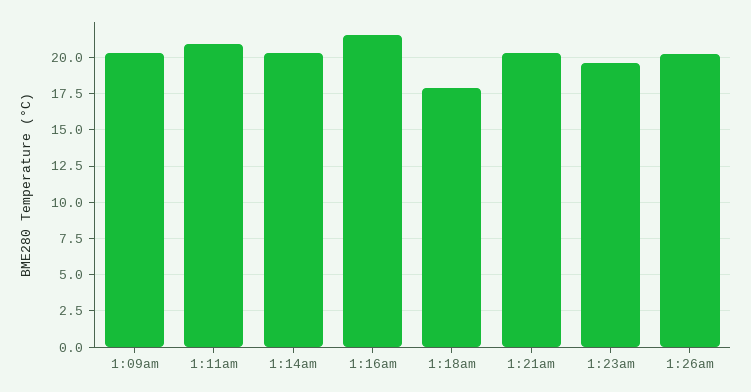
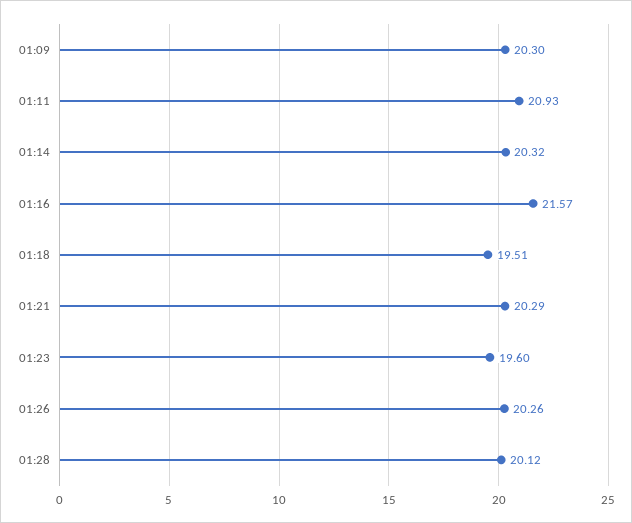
1:18am: 18 -> 19.51
01:28: none -> 20.12

